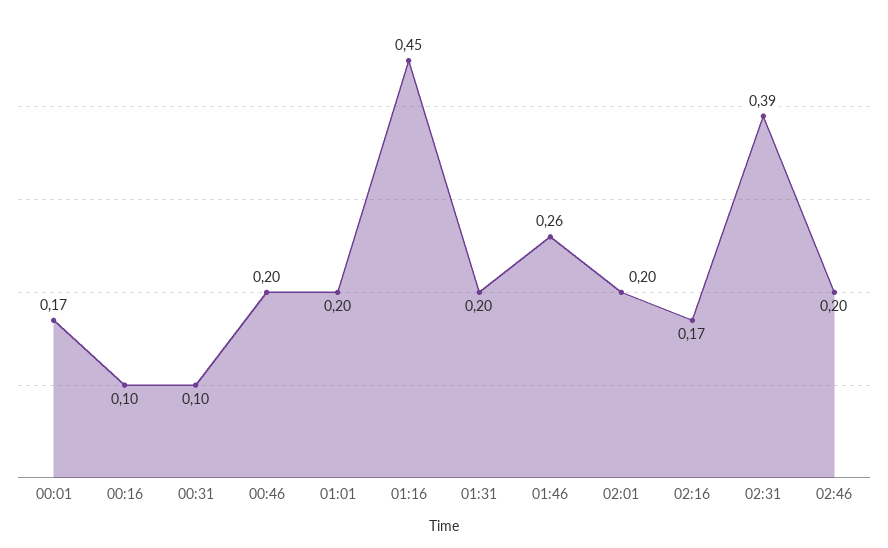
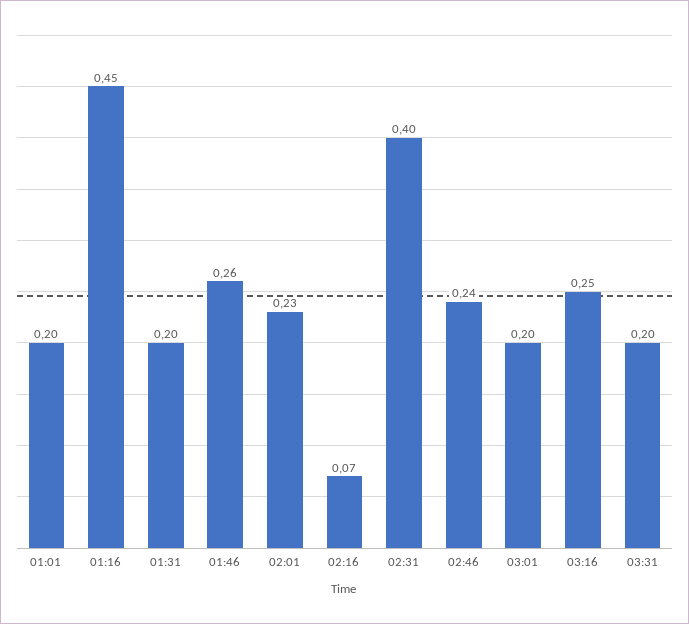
00:01: 0.17 -> none
00:16: 0.1 -> none
00:31: 0.1 -> none
00:46: 0.2 -> none
02:01: 0.2 -> 0.23
02:16: 0.17 -> 0.07
02:31: 0.39 -> 0.4
02:46: 0.2 -> 0.24
03:01: none -> 0.2
03:16: none -> 0.25
03:31: none -> 0.2

